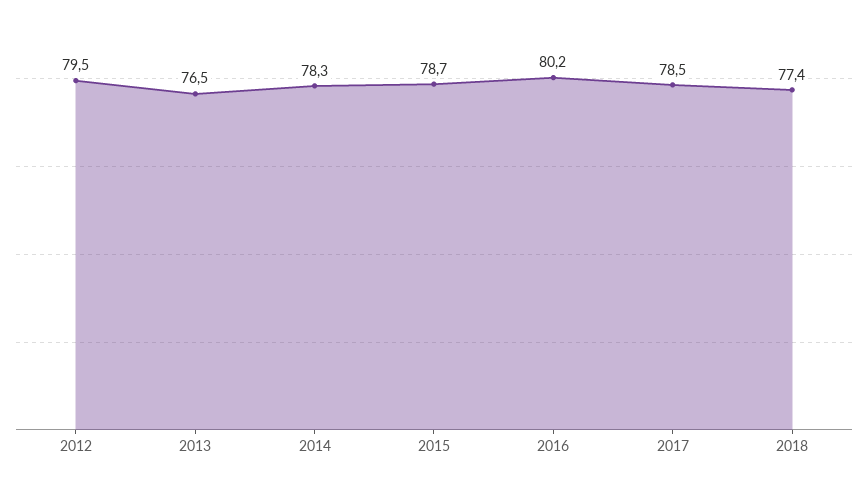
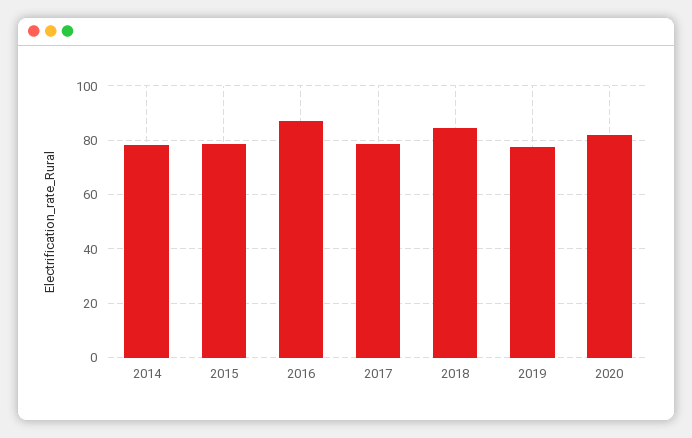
2012: 79.5 -> none
2013: 76.5 -> none
2016: 80.2 -> 87.5
2018: 77.4 -> 85
2019: none -> 77.5
2020: none -> 82.5

